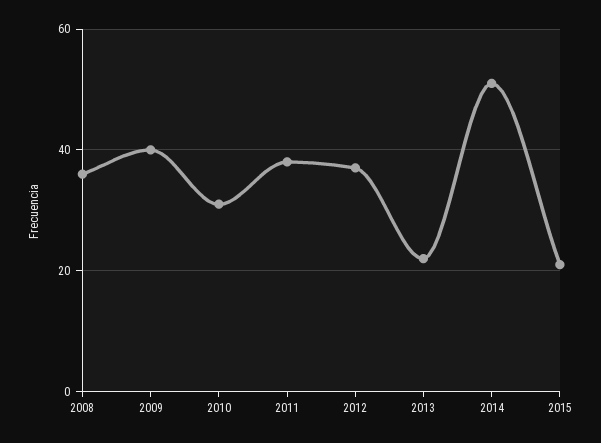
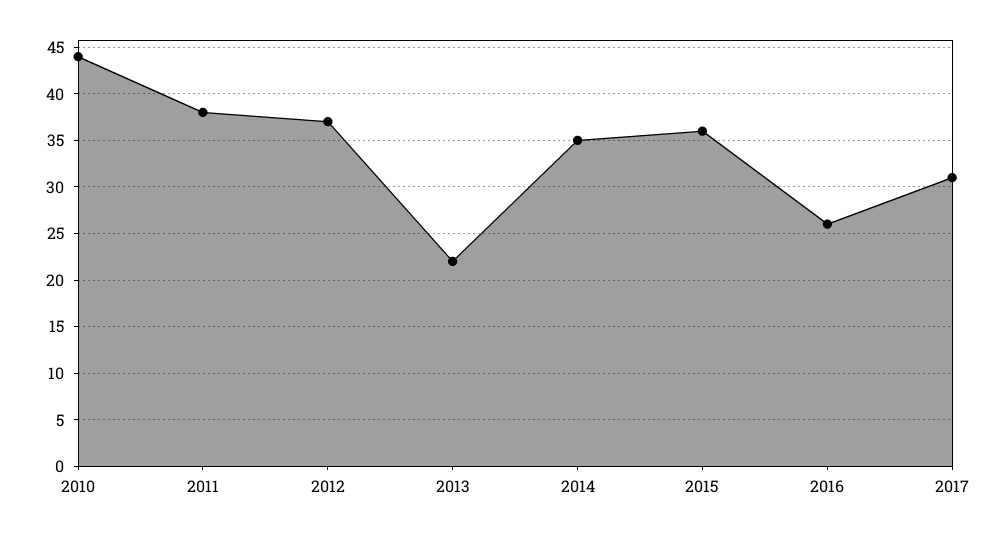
2008: 35 -> none
2009: 40 -> none
2010: 30 -> 44
2014: 50 -> 35
2015: 20 -> 36
2016: none -> 26
2017: none -> 31

